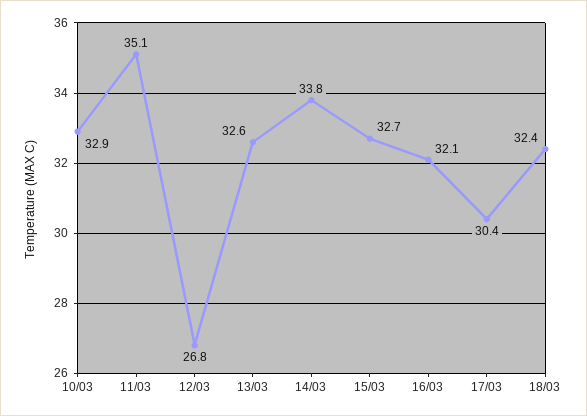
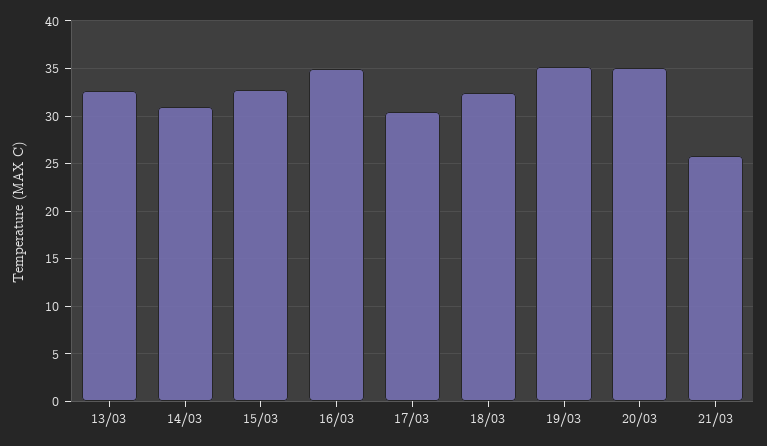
10/03: 32.9 -> none
11/03: 35.1 -> none
12/03: 26.8 -> none
14/03: 33.8 -> 31
16/03: 32.1 -> 35
19/03: none -> 35
20/03: none -> 35
21/03: none -> 26

